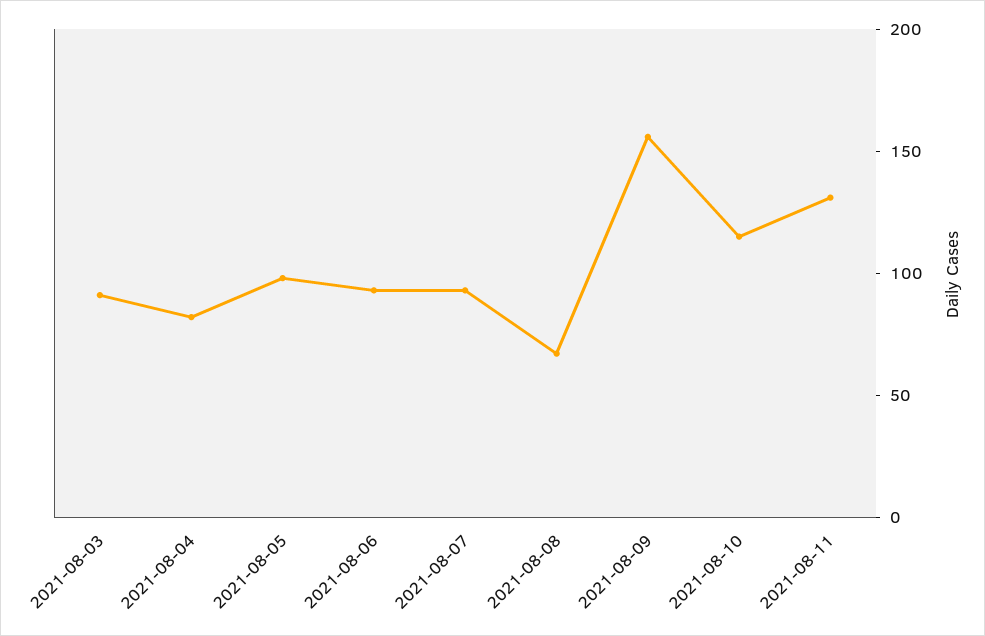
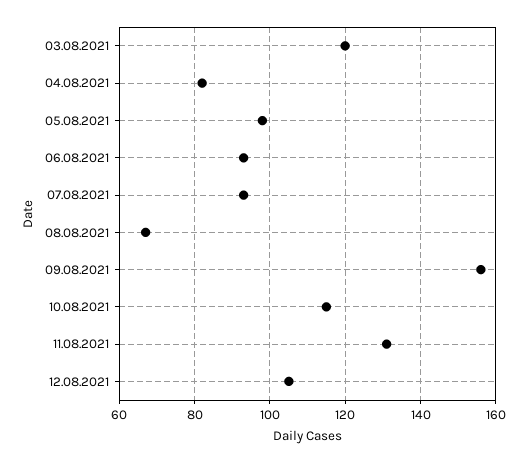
2021-08-03: 90 -> 120
12.08.2021: none -> 105

